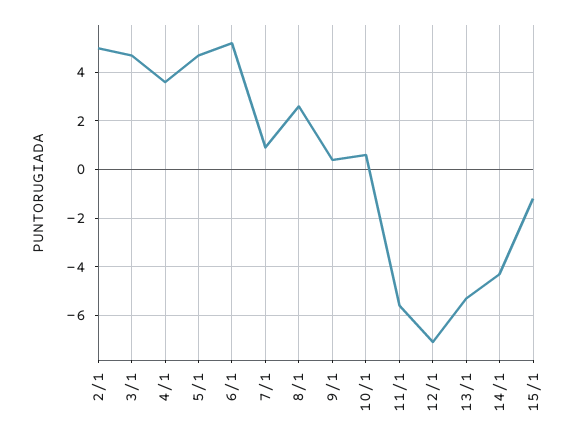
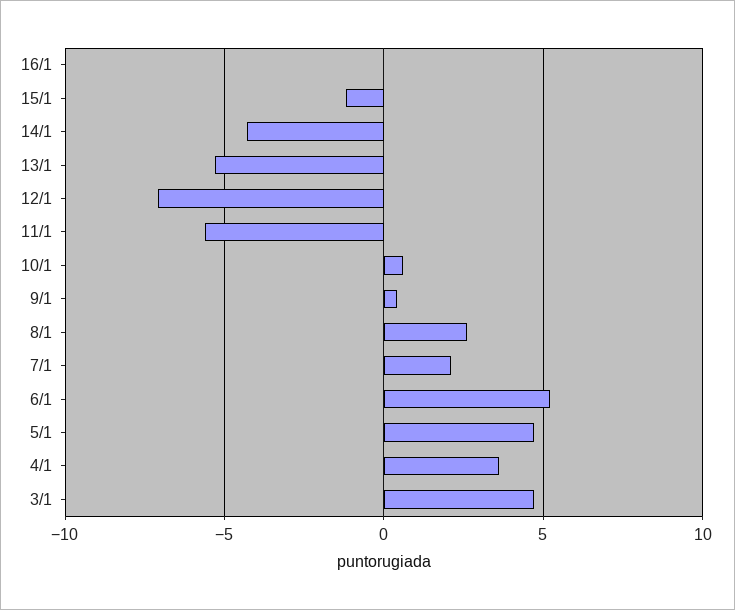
2/1: 5 -> none
7/1: 1 -> 2
16/1: none -> 0

